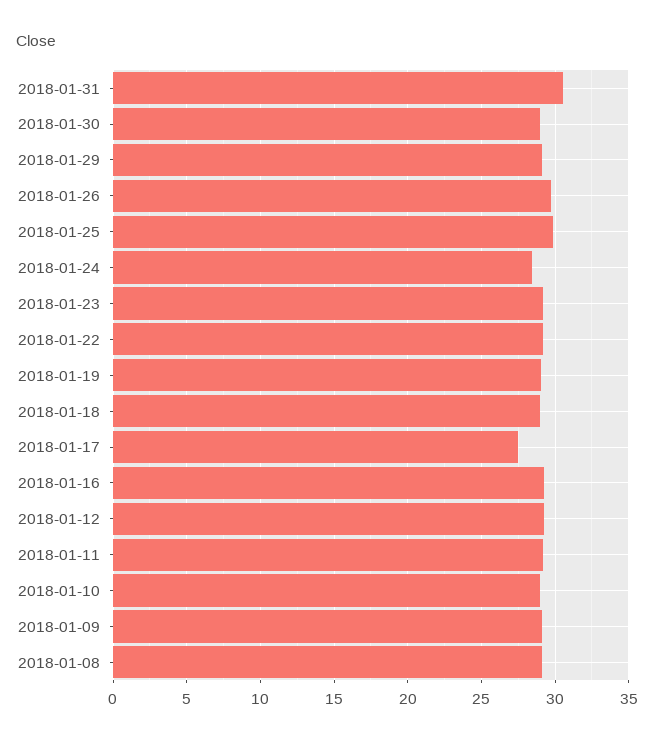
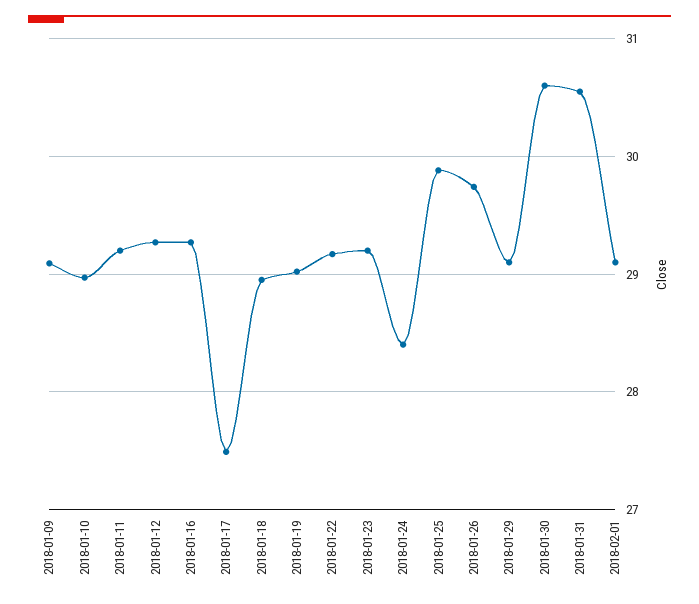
2018-01-30: 29 -> 30.6
2018-01-08: 29 -> none
2018-02-01: none -> 29.1

